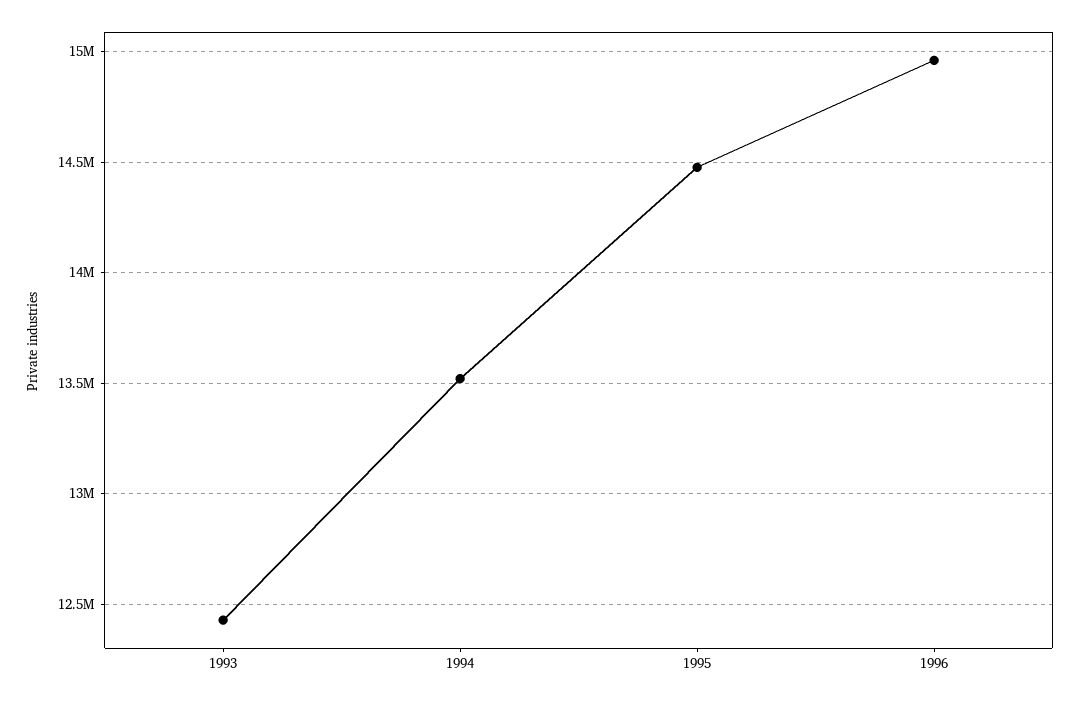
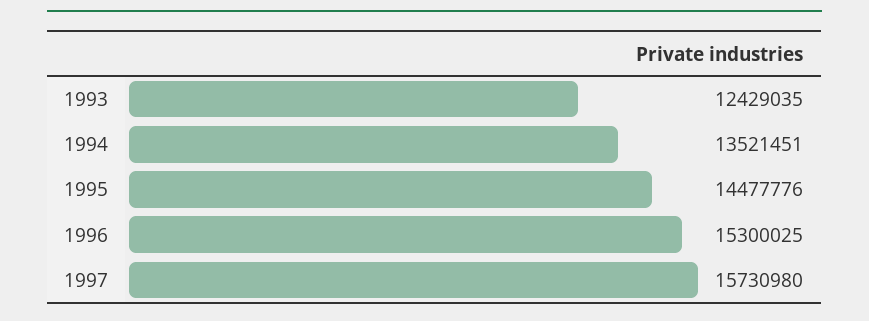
1996: 14950000 -> 15300025
1997: none -> 15730980

